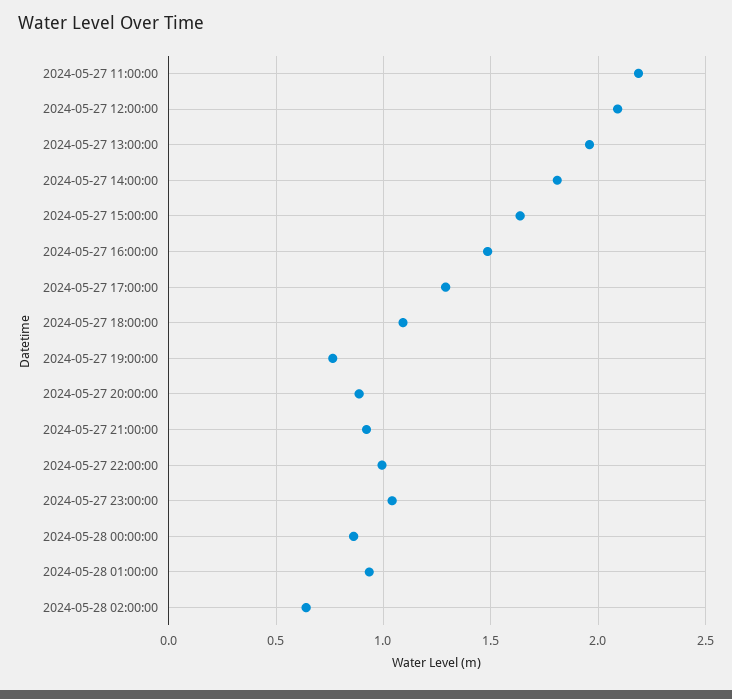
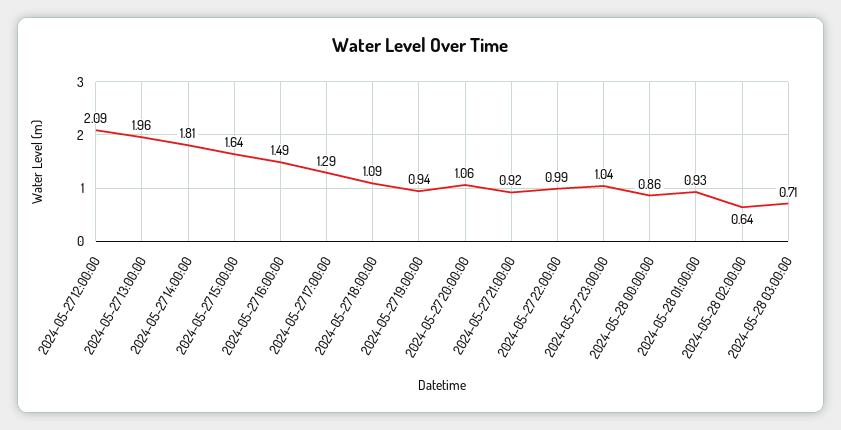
2024-05-27 11:00:00: 2.2 -> none
2024-05-27 19:00:00: 0.75 -> 0.94
2024-05-27 20:00:00: 0.9 -> 1.06
2024-05-28 03:00:00: none -> 0.71

